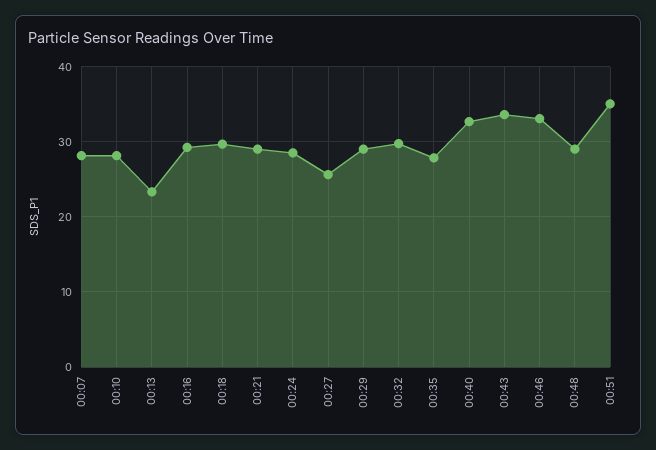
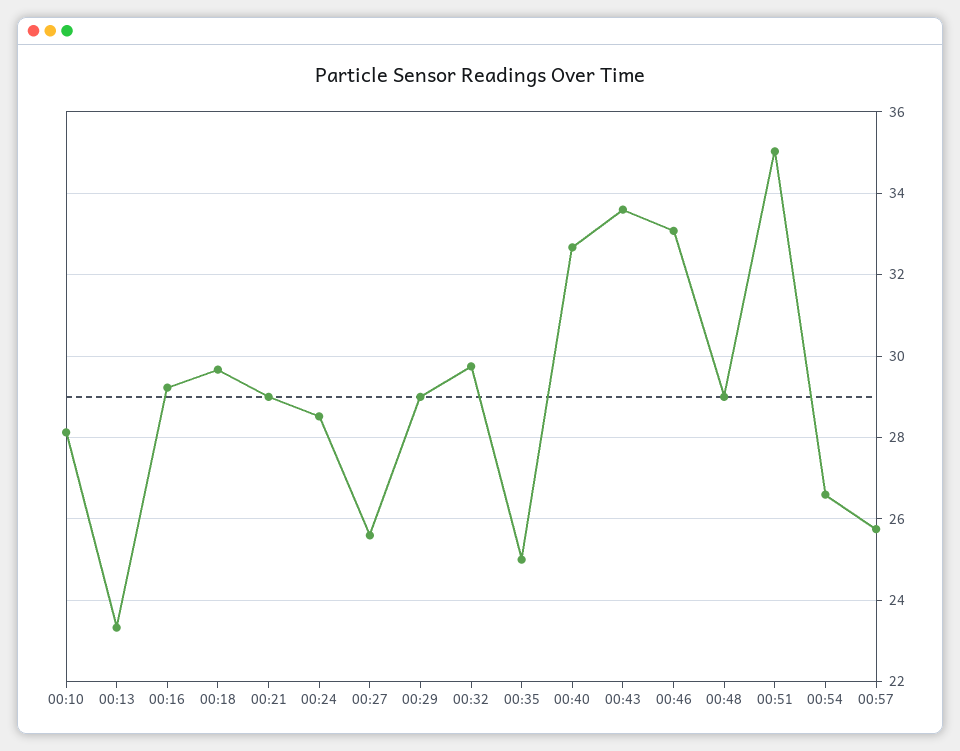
00:07: 28 -> none
00:35: 28 -> 25
00:54: none -> 26.6
00:57: none -> 25.8

